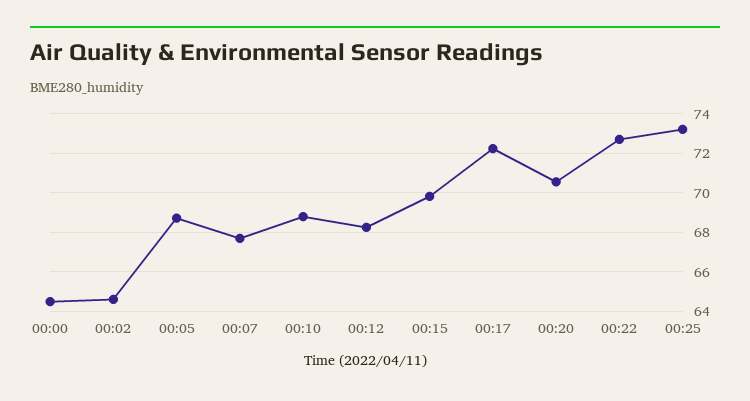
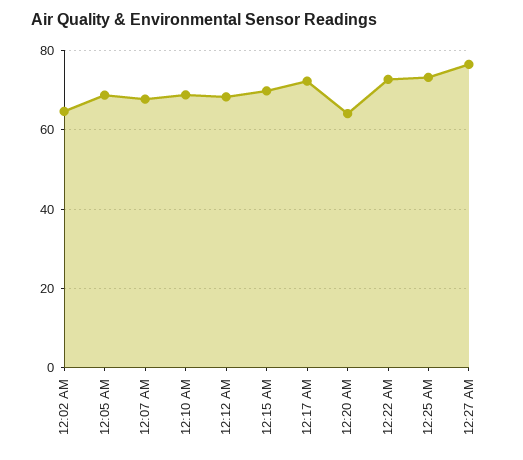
00:00: 64.5 -> none
00:20: 70.5 -> 64
12:27 AM: none -> 76

